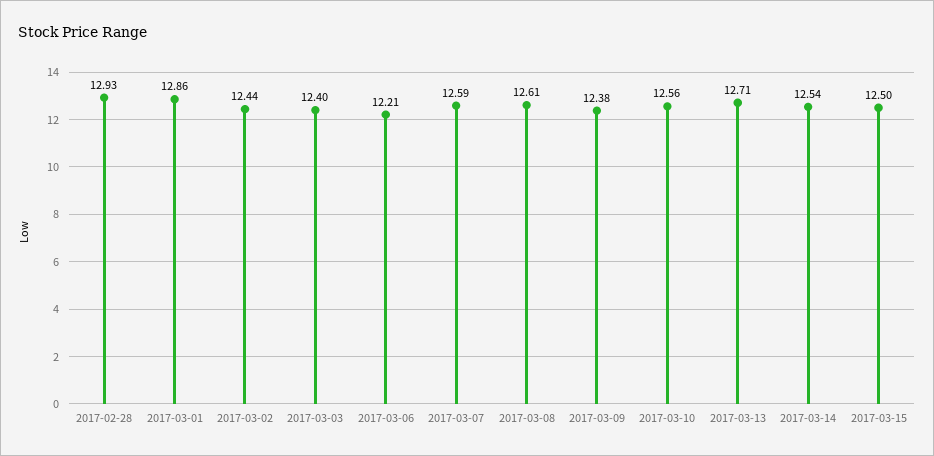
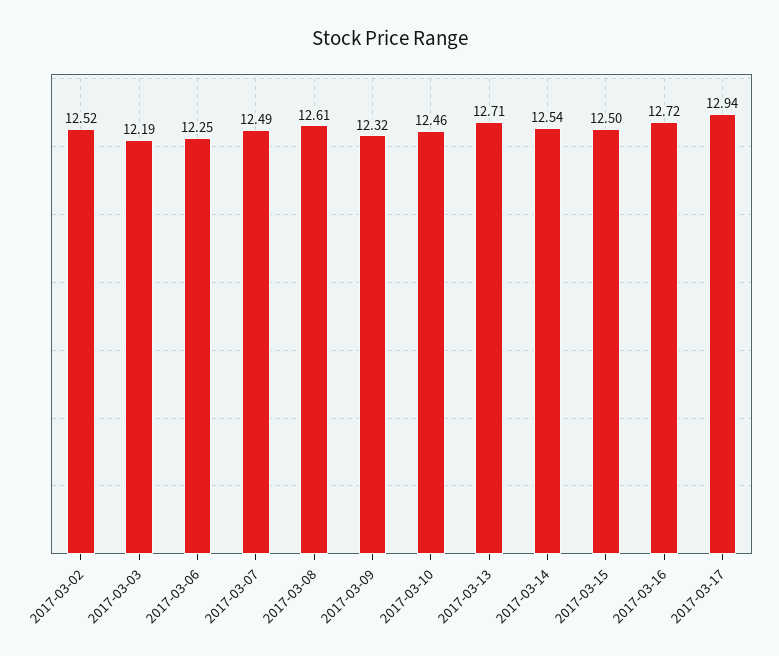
2017-02-28: 12.93 -> none
2017-03-01: 12.86 -> none
2017-03-02: 12.44 -> 12.52
2017-03-03: 12.4 -> 12.19
2017-03-06: 12.21 -> 12.25
2017-03-07: 12.59 -> 12.49
2017-03-09: 12.38 -> 12.32
2017-03-10: 12.56 -> 12.46
2017-03-16: none -> 12.72
2017-03-17: none -> 12.94

